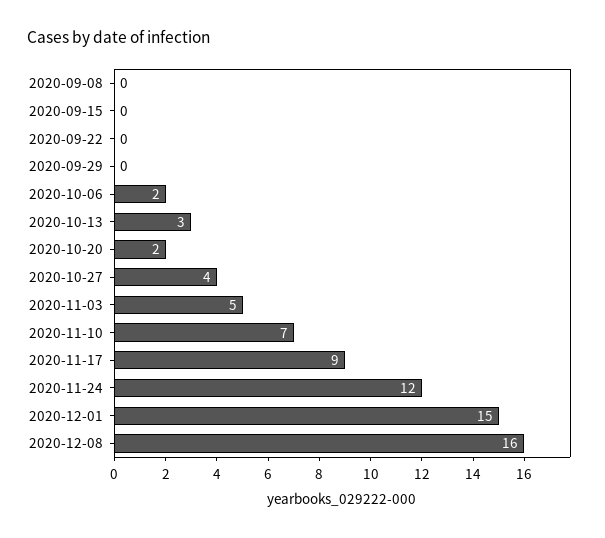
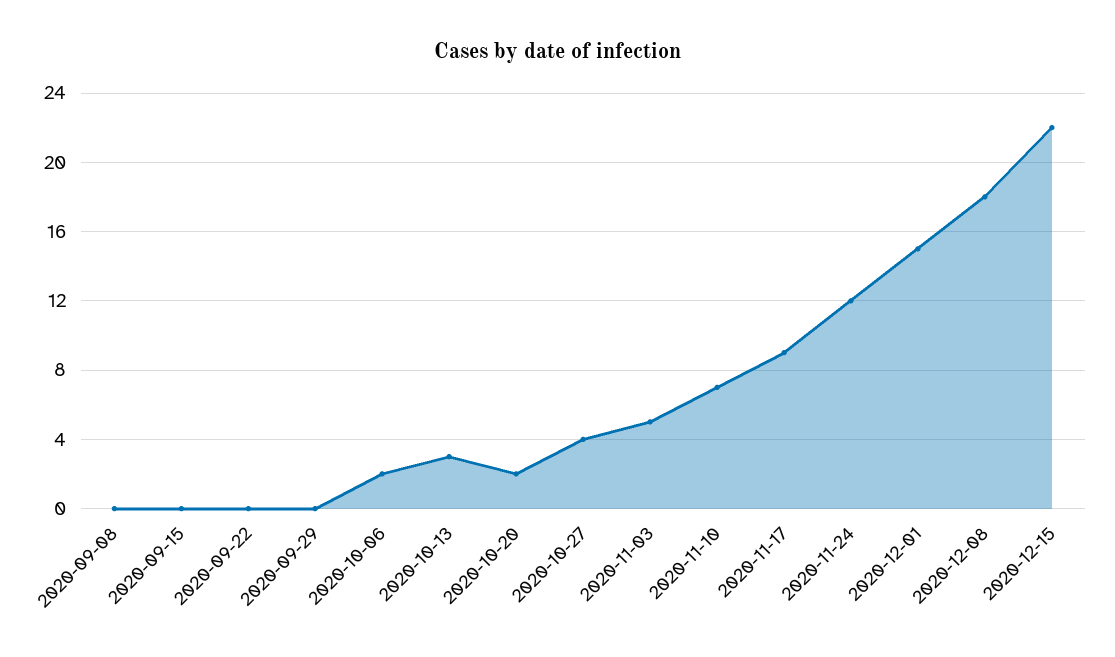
2020-12-08: 16 -> 18
2020-12-15: none -> 22

